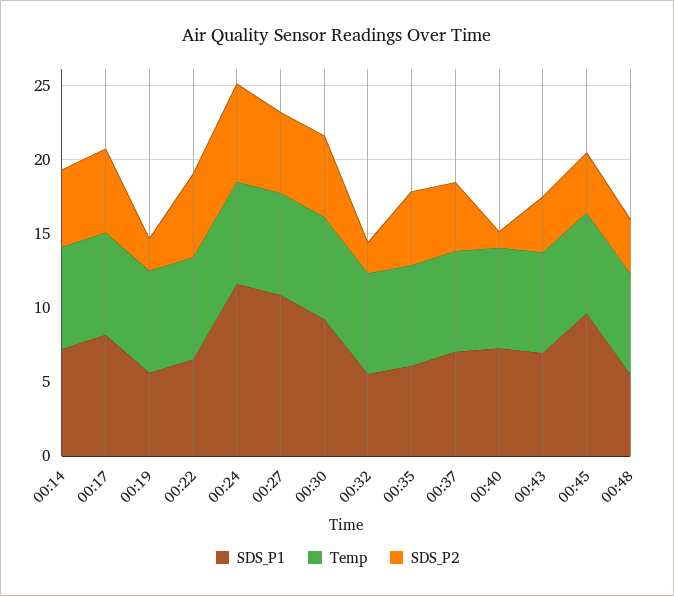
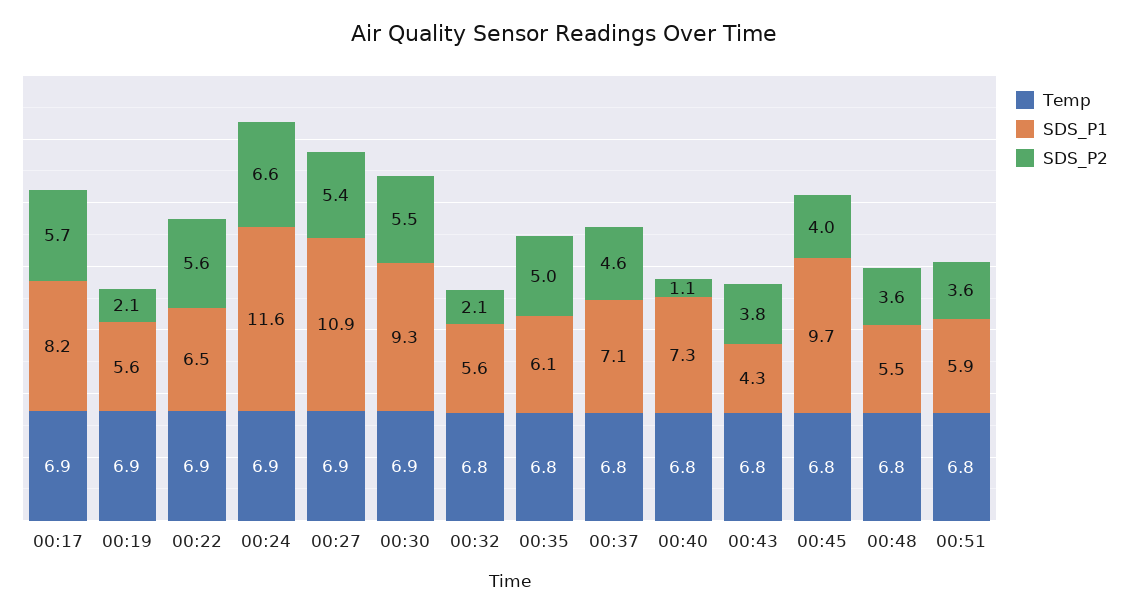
SDS_P1, 00:14: 7 -> none
Temp, 00:14: 7 -> none
SDS_P2, 00:14: 5 -> none
SDS_P1, 00:43: 7 -> 4.3
Temp, 00:51: none -> 6.8
SDS_P1, 00:51: none -> 5.9
SDS_P2, 00:51: none -> 3.6

